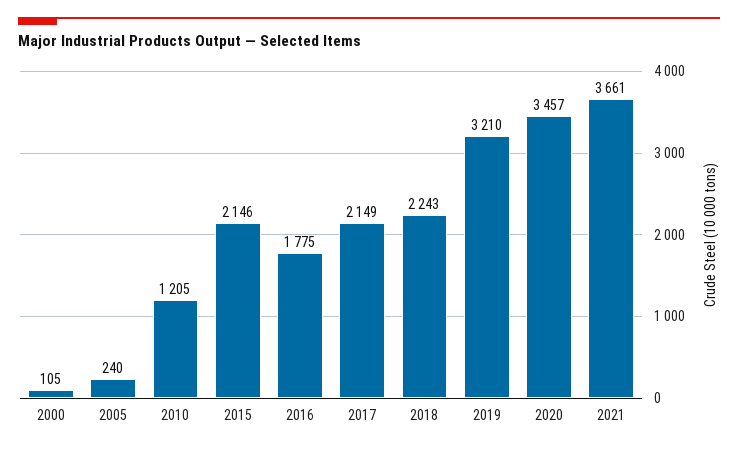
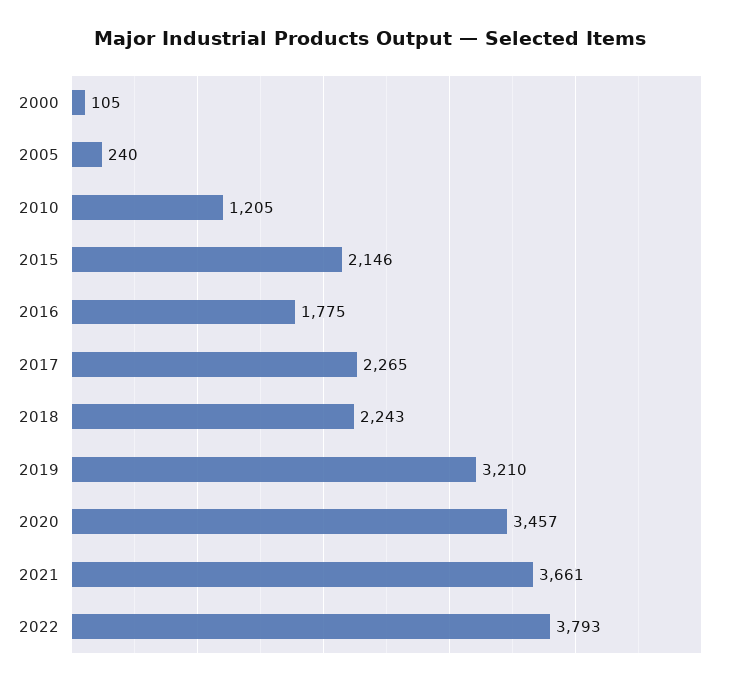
2017: 2149 -> 2265
2022: none -> 3793

